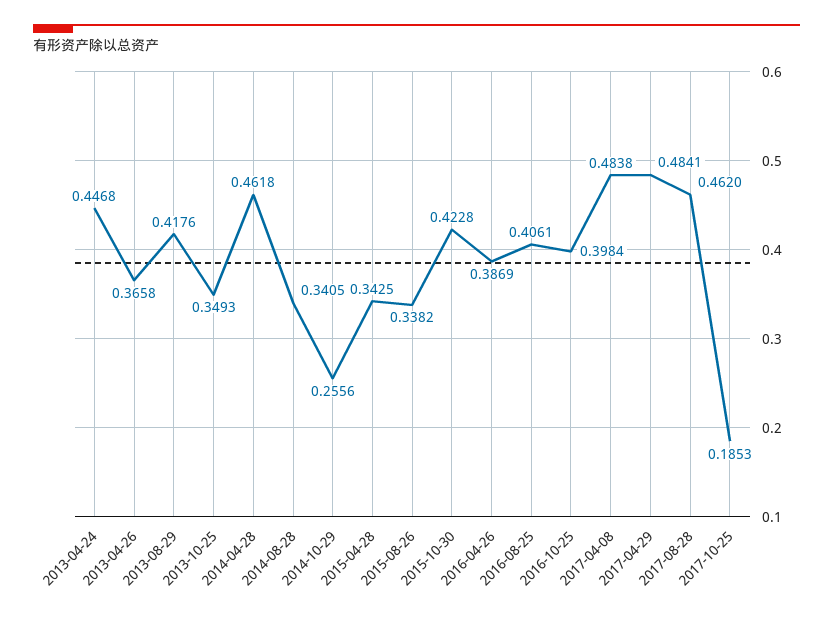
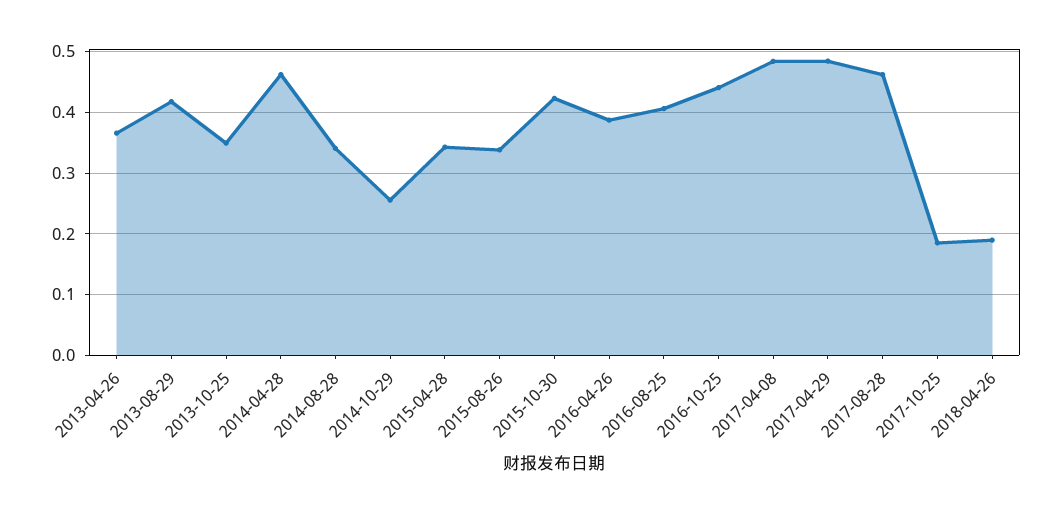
2013-04-24: 0.4468 -> none
2016-10-25: 0.3984 -> 0.44
2018-04-26: none -> 0.19

